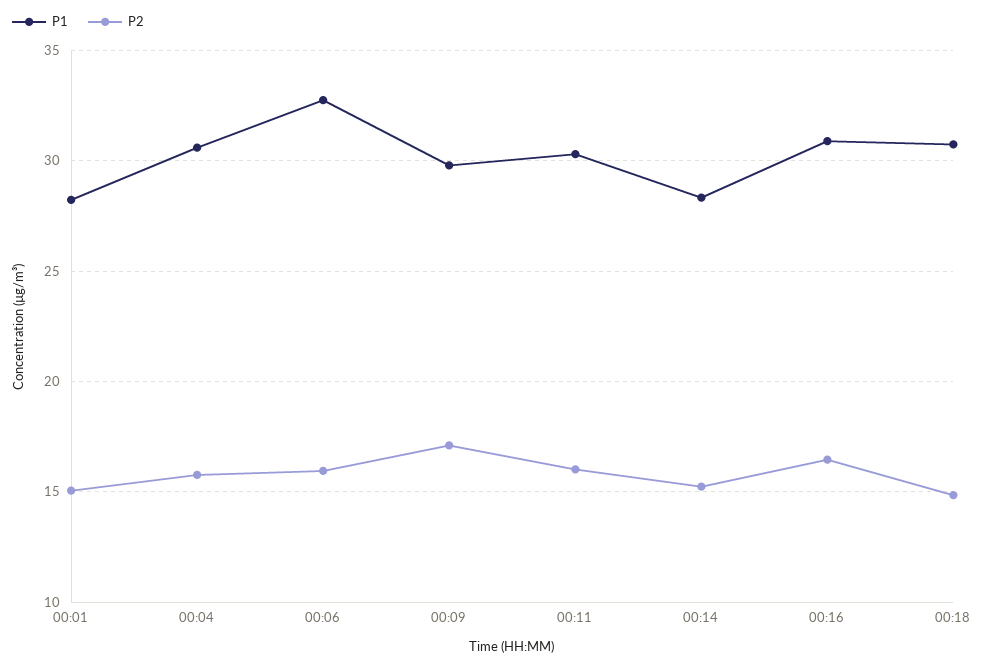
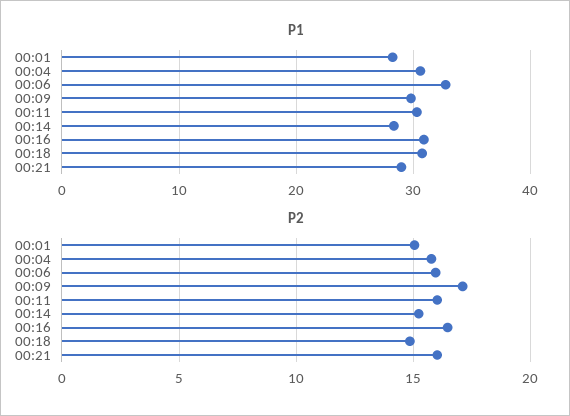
P1, 00:21: none -> 29
P2, 00:21: none -> 16

